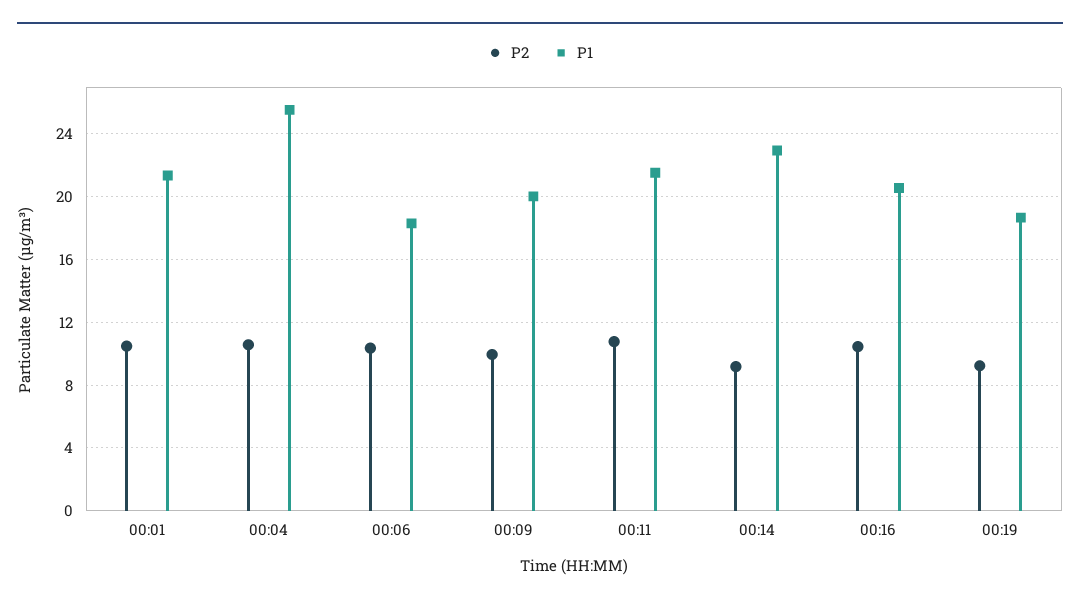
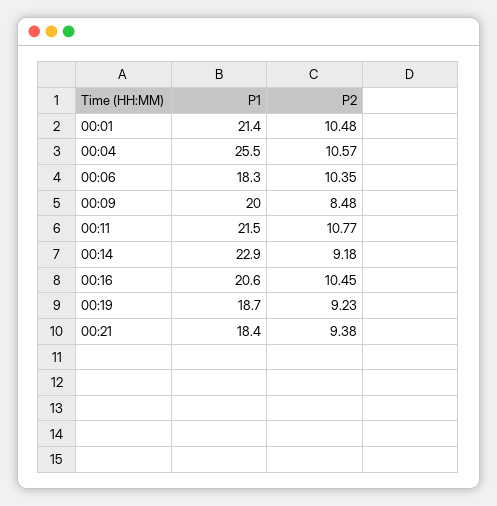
P2, 00:09: 10 -> 8.48
P1, 00:21: none -> 18.4
P2, 00:21: none -> 9.38

